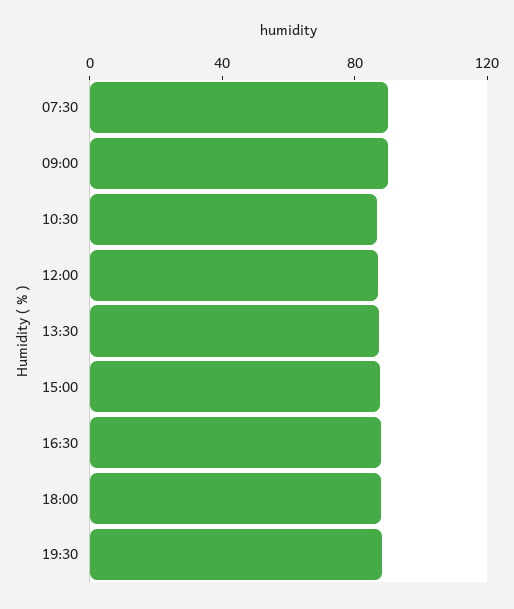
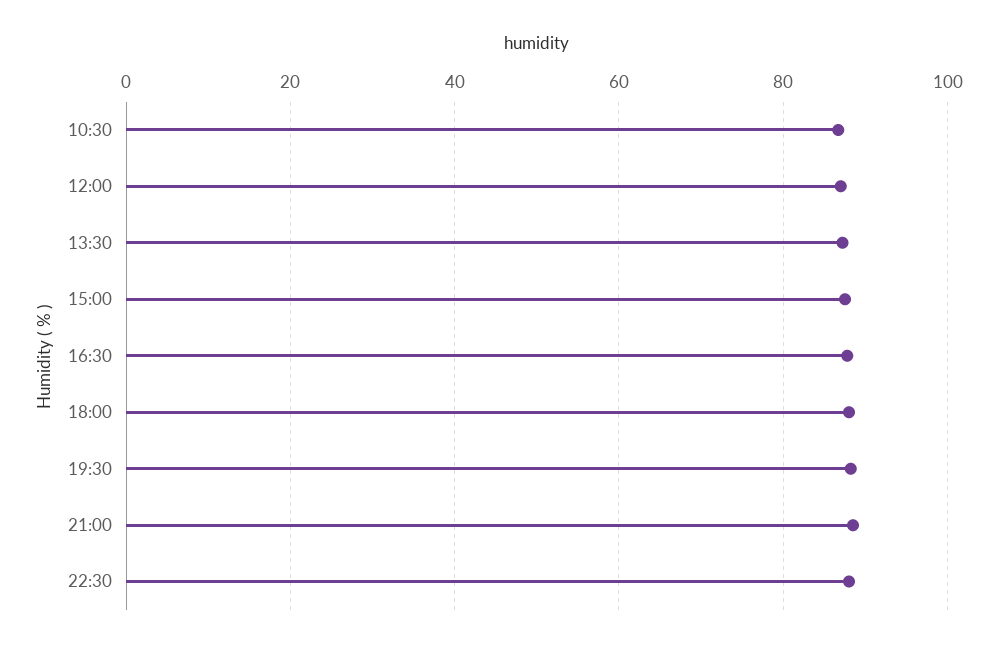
07:30: 90 -> none
09:00: 90 -> none
21:00: none -> 88
22:30: none -> 88

